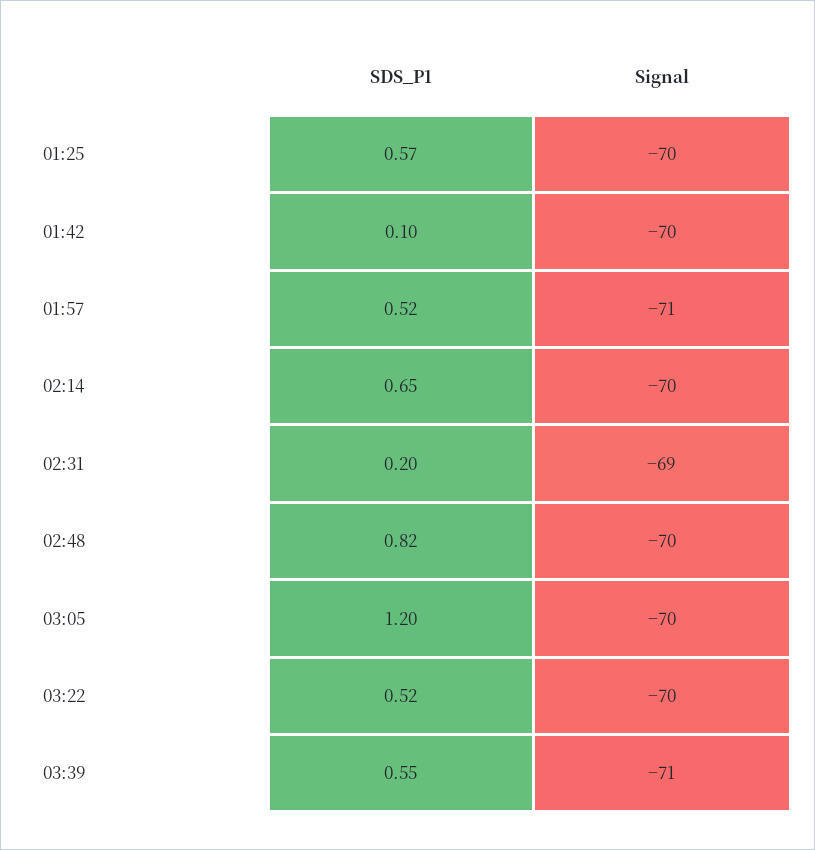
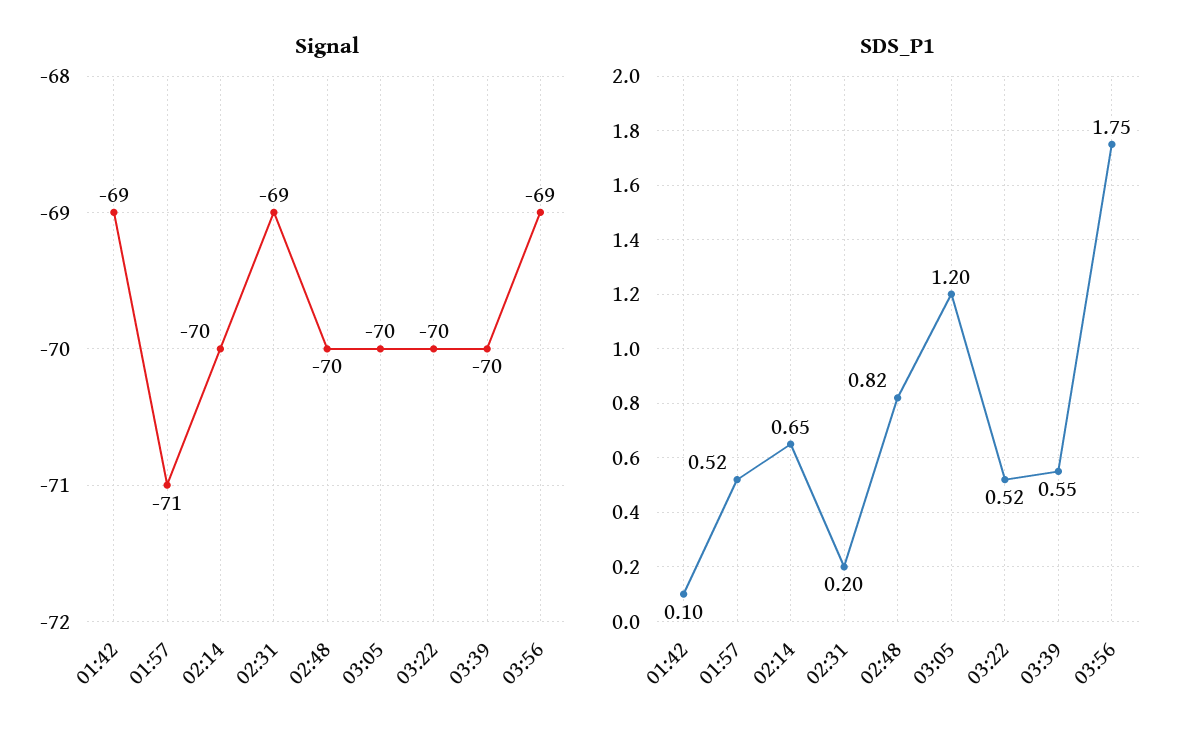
SDS_P1, 01:25: 0.57 -> none
Signal, 01:25: -70 -> none
Signal, 01:42: -70 -> -69
Signal, 03:39: -71 -> -70
Signal, 03:56: none -> -69
SDS_P1, 03:56: none -> 1.75

